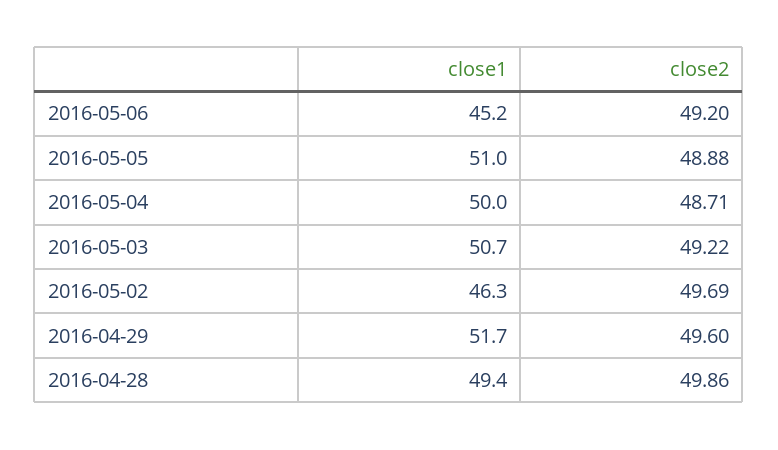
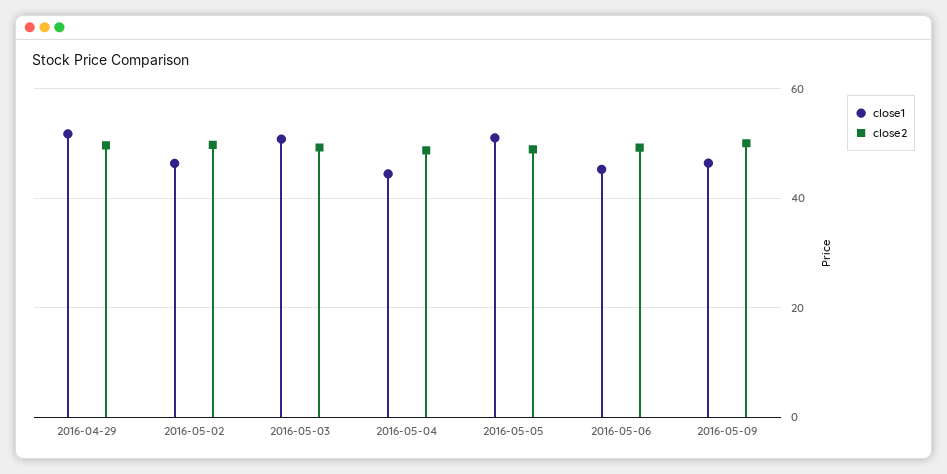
close1, 2016-05-04: 50 -> 44
close1, 2016-04-28: 49.4 -> none
close2, 2016-04-28: 49.86 -> none
close1, 2016-05-09: none -> 46
close2, 2016-05-09: none -> 50

